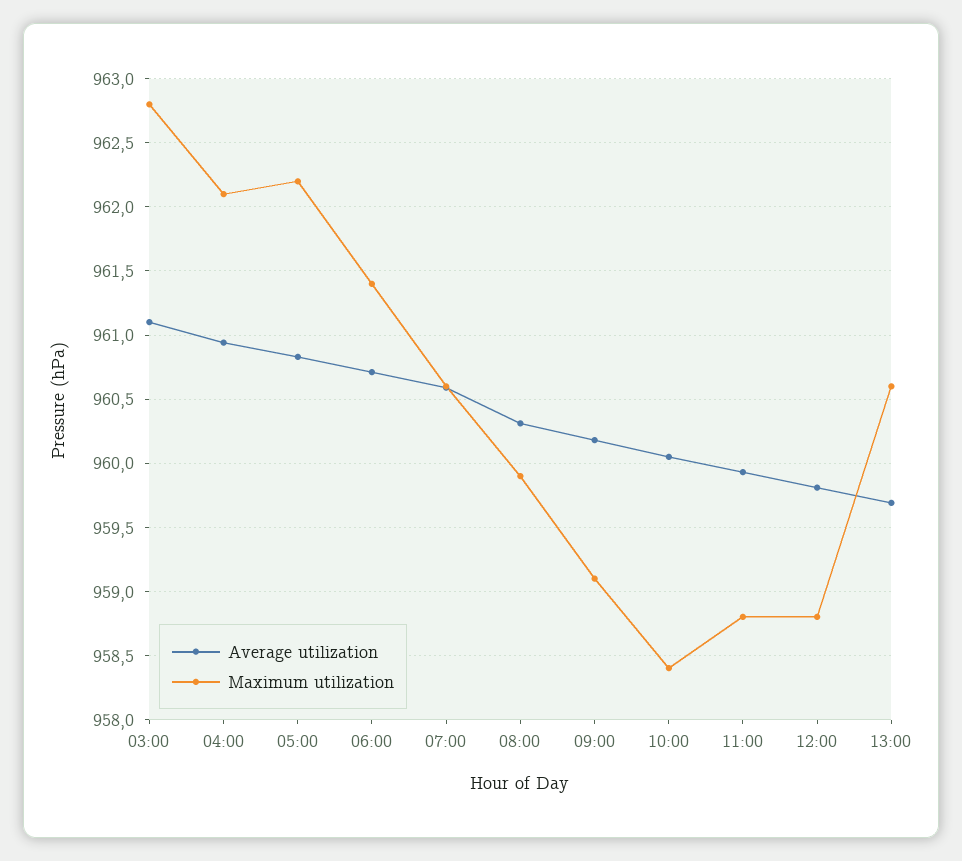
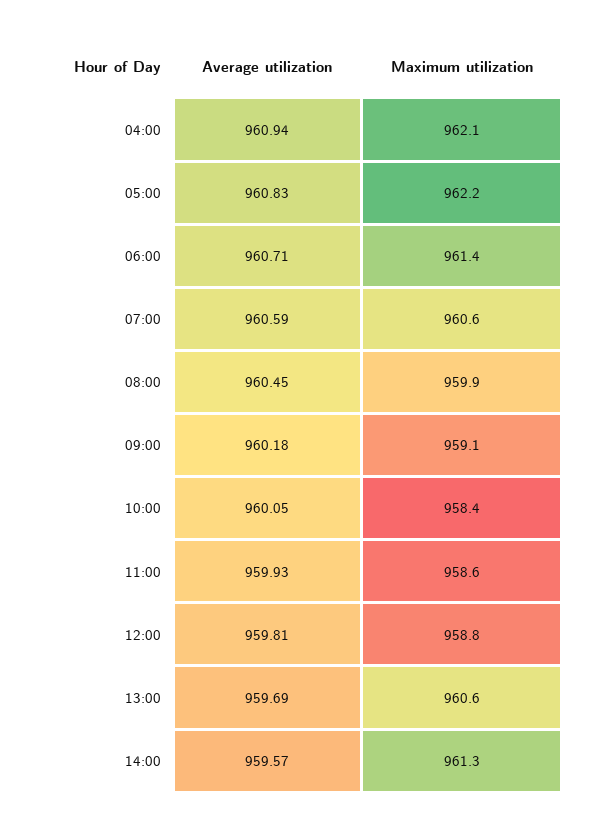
Average utilization, 03:00: 961.1 -> none
Maximum utilization, 03:00: 962.8 -> none
Average utilization, 08:00: 960.3 -> 960.45
Maximum utilization, 11:00: 958.8 -> 958.6
Average utilization, 14:00: none -> 959.57
Maximum utilization, 14:00: none -> 961.3

